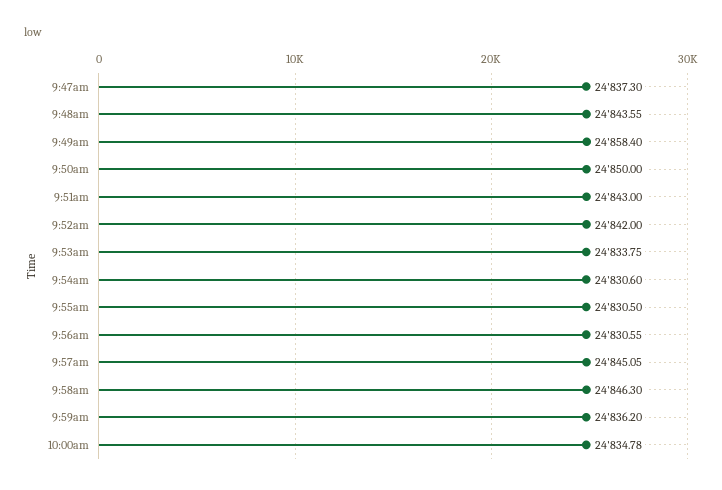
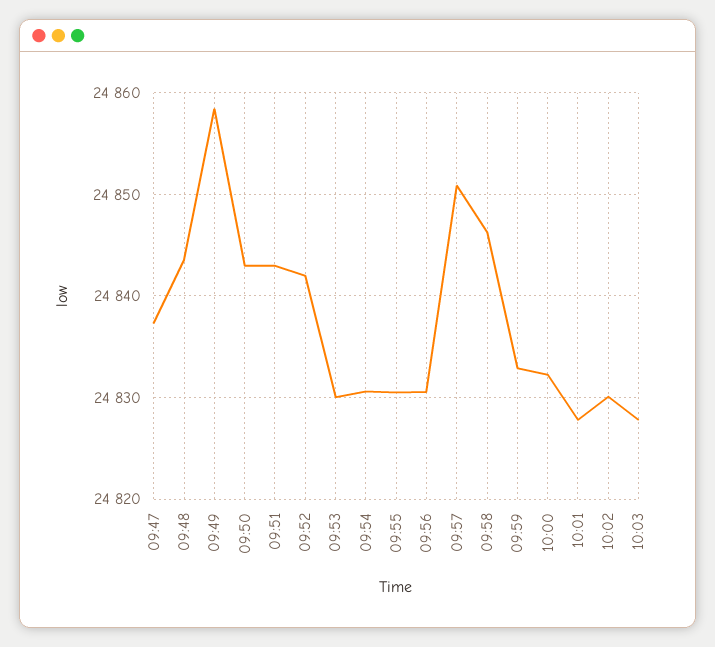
9:50am: 24850 -> 24843
9:53am: 24833.75 -> 24830
9:57am: 24845.05 -> 24851
9:59am: 24836.2 -> 24833
10:00am: 24834.78 -> 24832
10:01: none -> 24828
10:02: none -> 24830
10:03: none -> 24828

